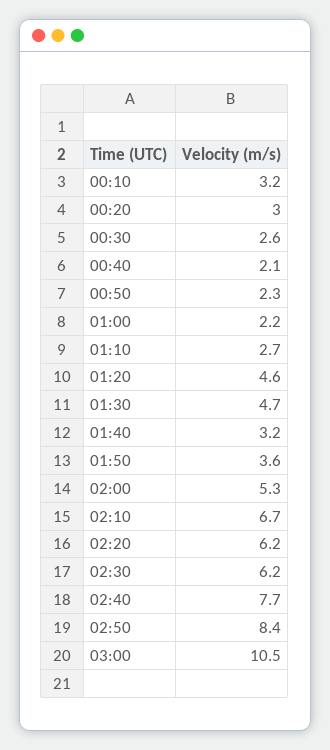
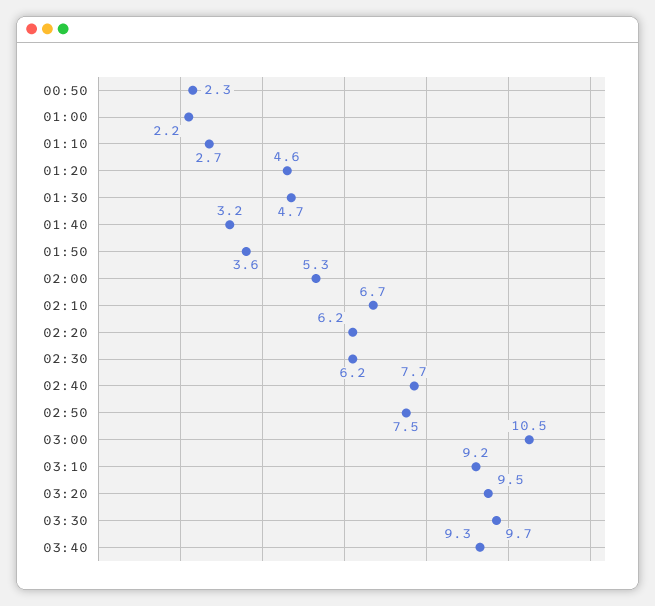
00:10: 3.2 -> none
00:20: 3 -> none
00:30: 2.6 -> none
00:40: 2.1 -> none
02:50: 8.4 -> 7.5
03:10: none -> 9.2
03:20: none -> 9.5
03:30: none -> 9.7
03:40: none -> 9.3

